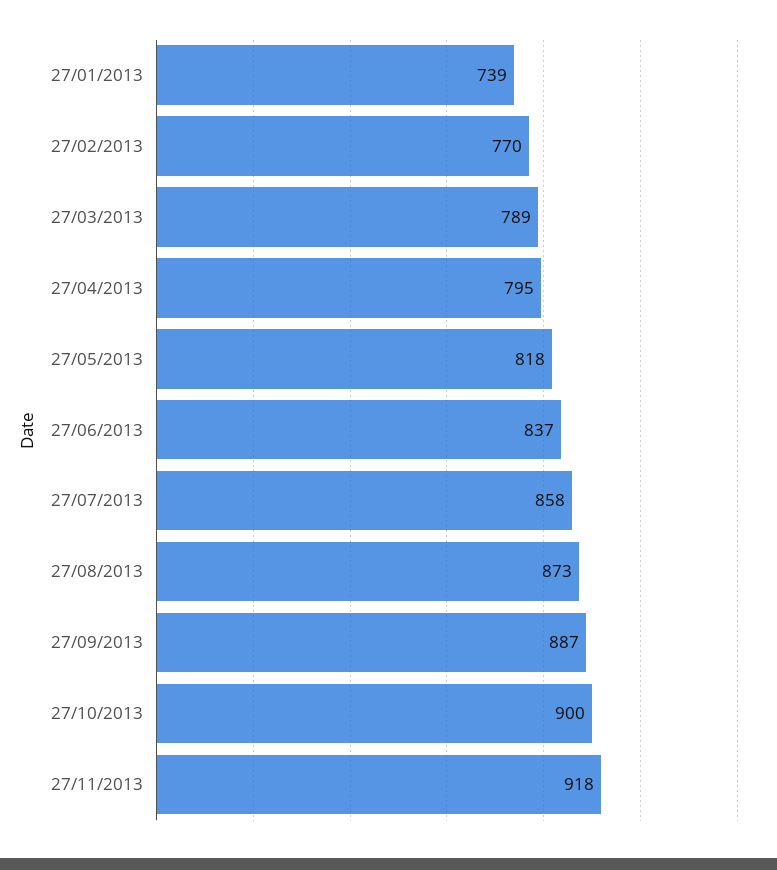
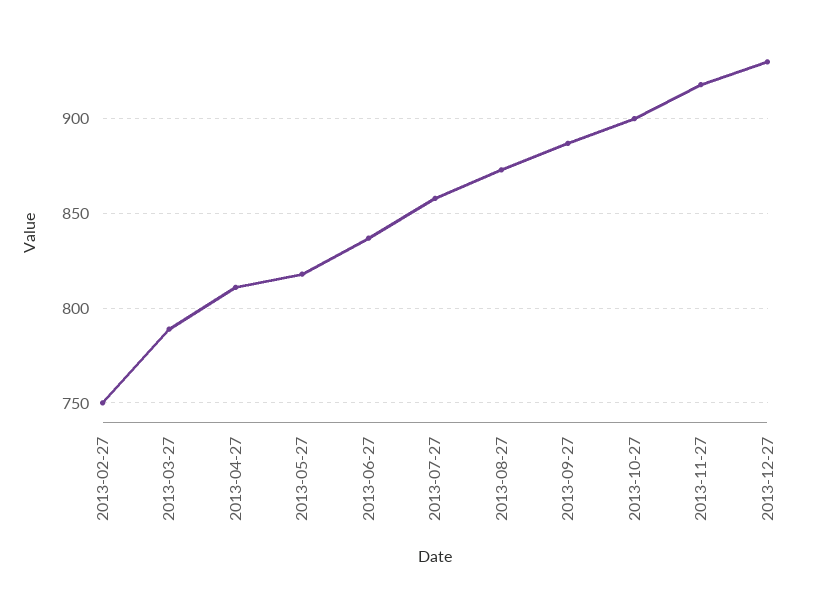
27/01/2013: 739 -> none
27/02/2013: 770 -> 750
27/04/2013: 795 -> 810
2013-12-27: none -> 930

